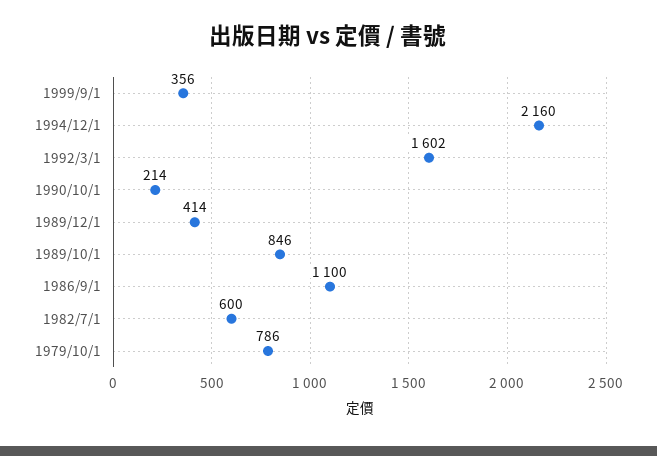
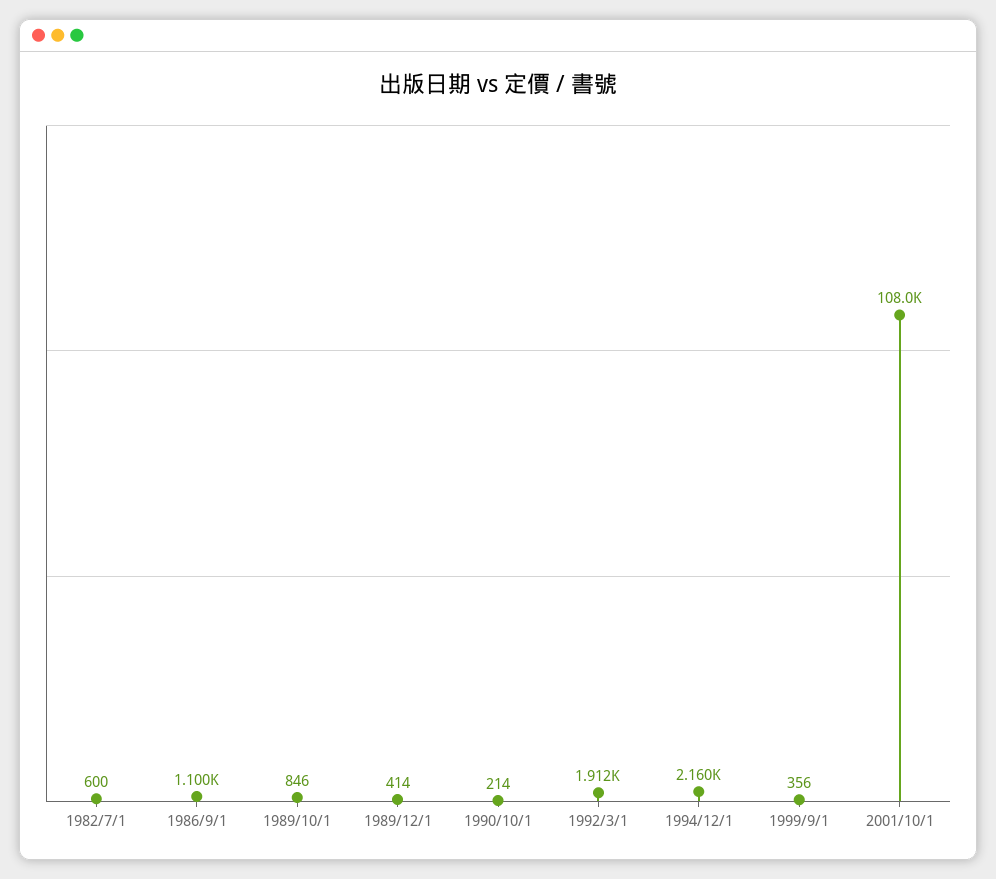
1992/3/1: 1602 -> 1912
1979/10/1: 786 -> none
2001/10/1: none -> 108000

